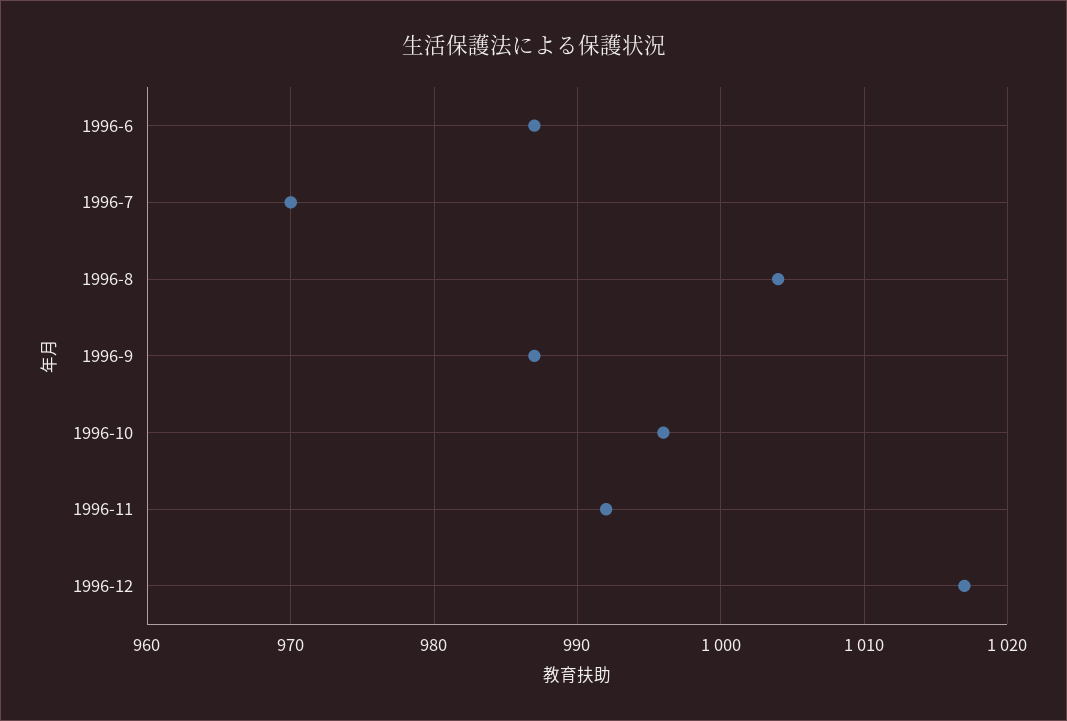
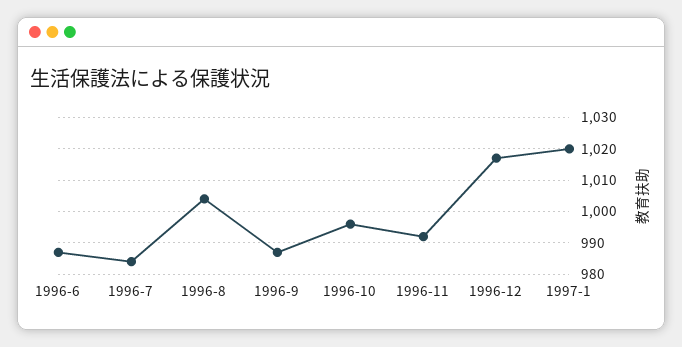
1996-7: 970 -> 985
1997-1: none -> 1020

